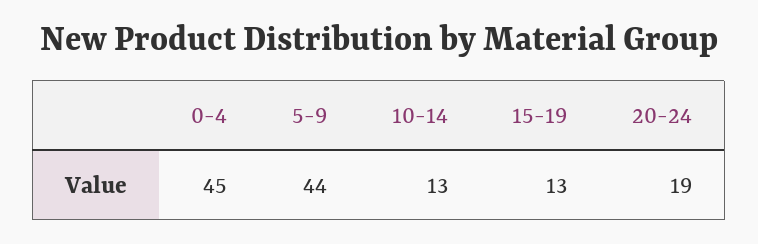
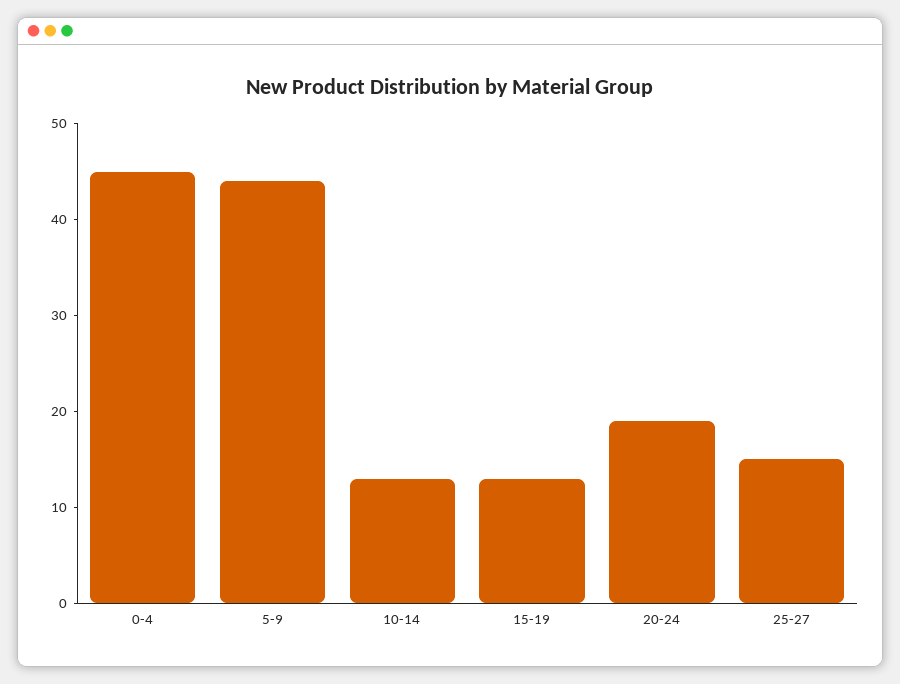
25-27: none -> 15

